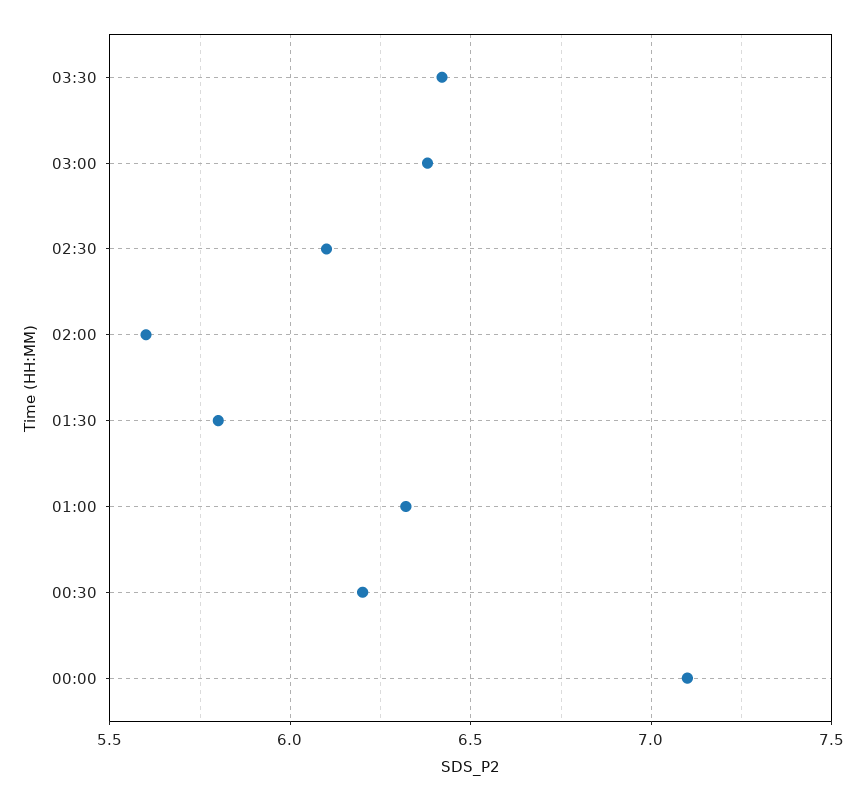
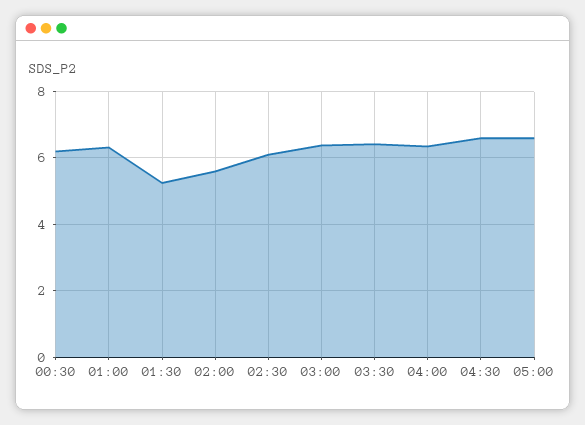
01:30: 5.8 -> 5.2
00:00: 7.1 -> none
04:00: none -> 6.4
04:30: none -> 6.6
05:00: none -> 6.6

